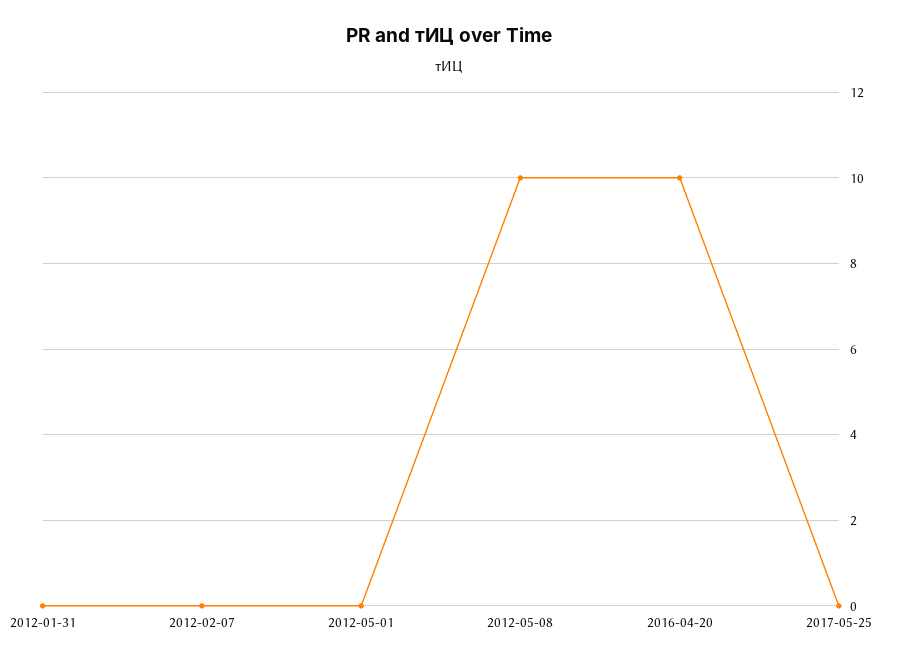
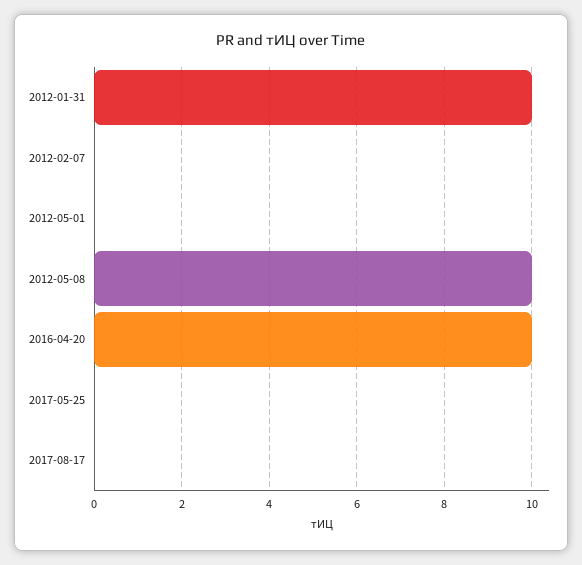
2012-01-31: 0 -> 10
2017-08-17: none -> 0

